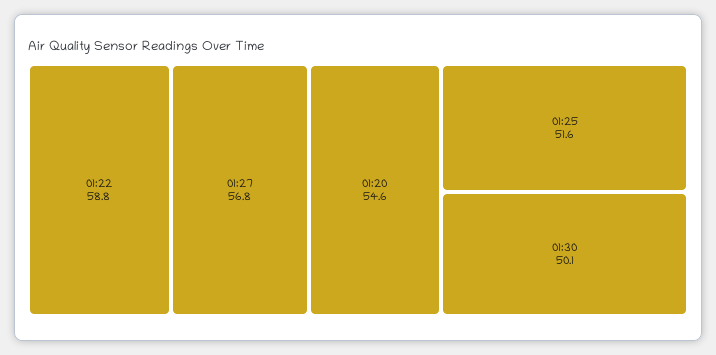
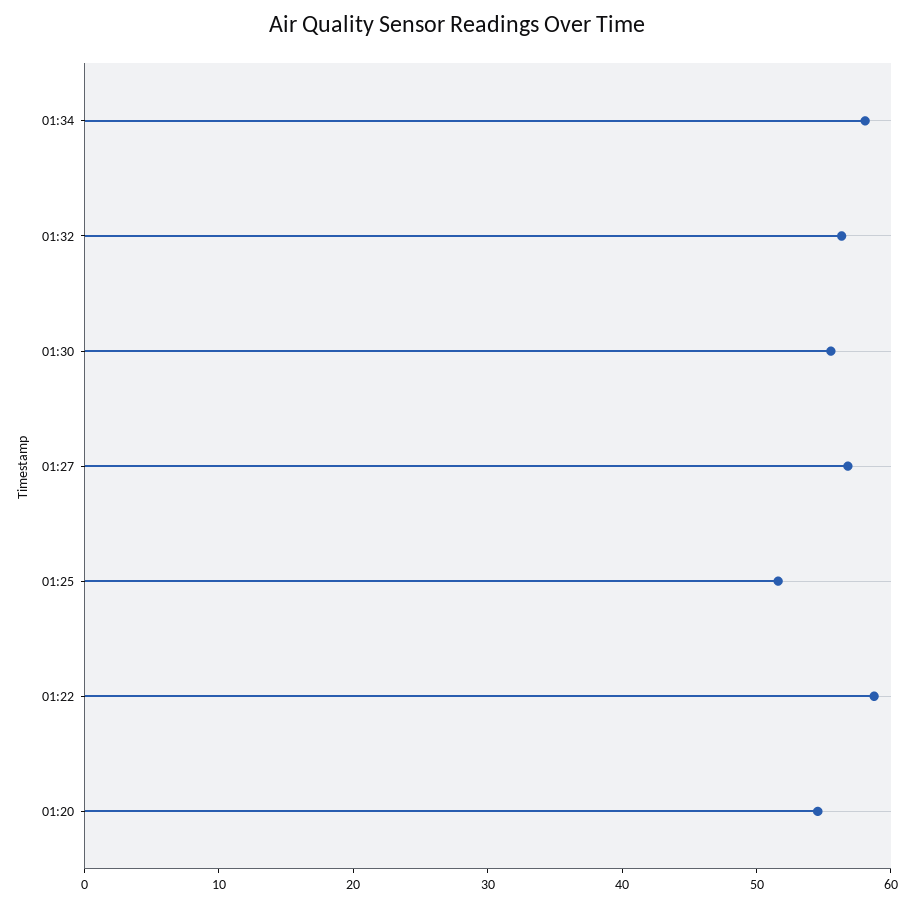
01:30: 50.1 -> 56
01:34: none -> 58
01:32: none -> 56

